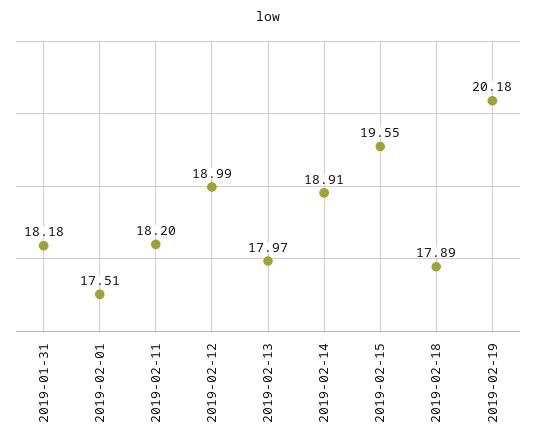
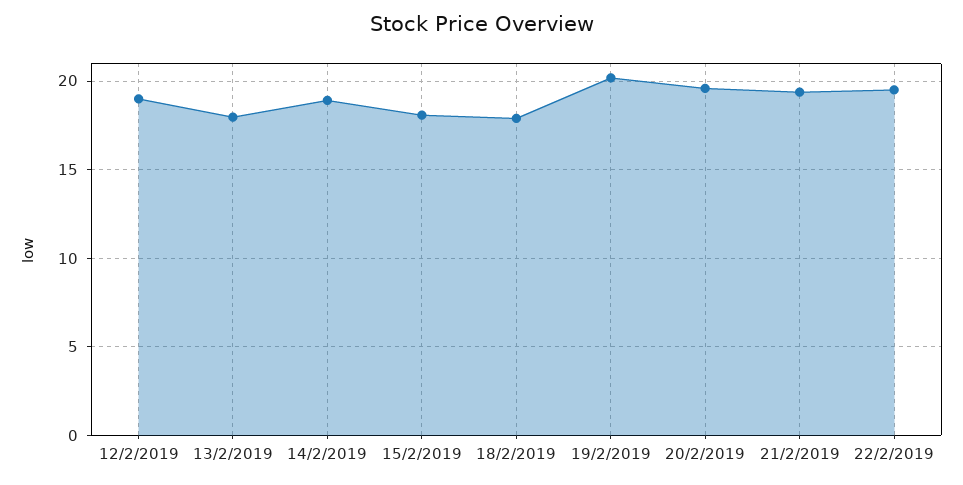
2019-01-31: 18.18 -> none
2019-02-01: 17.51 -> none
2019-02-11: 18.2 -> none
2019-02-15: 19.55 -> 18
20/2/2019: none -> 19.5
21/2/2019: none -> 19.5
22/2/2019: none -> 19.5

